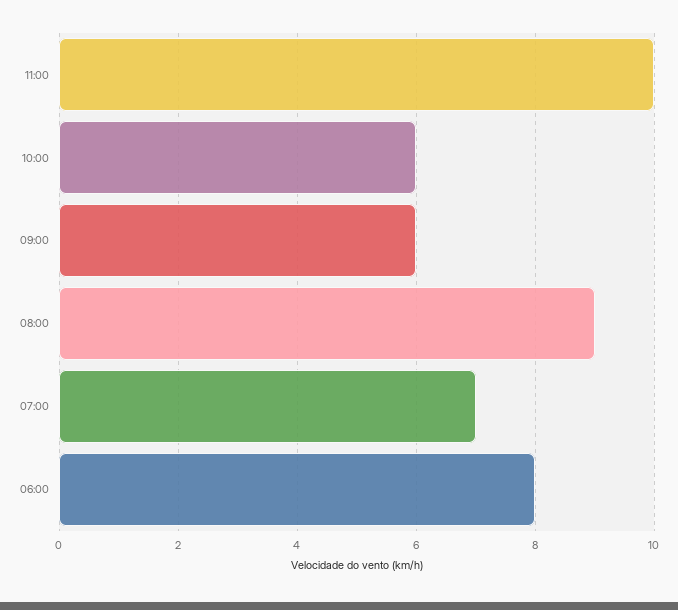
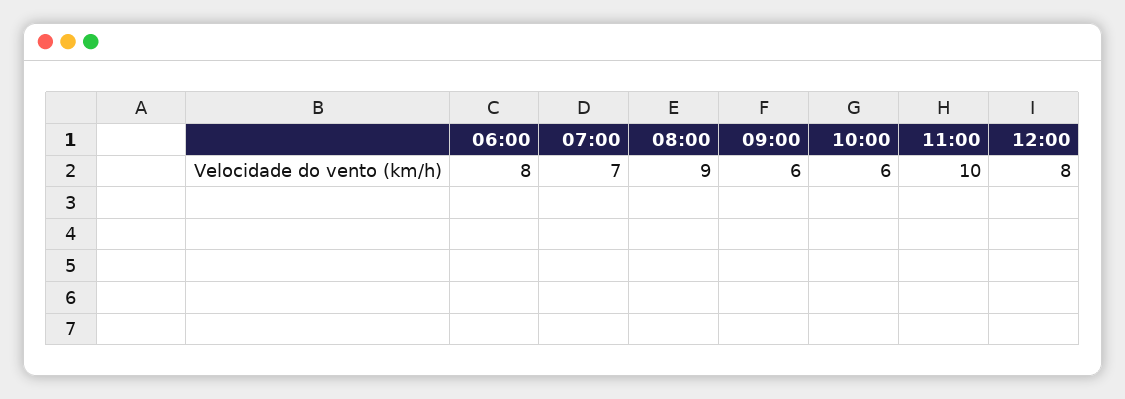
12:00: none -> 8

